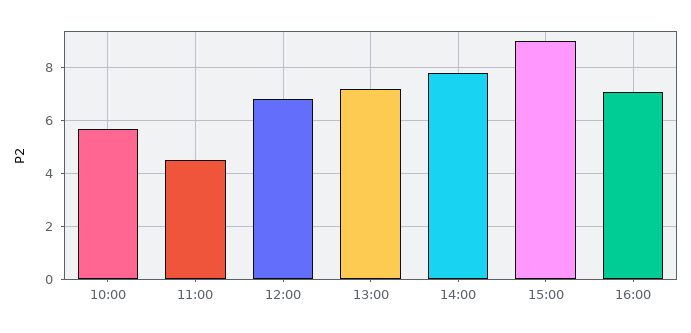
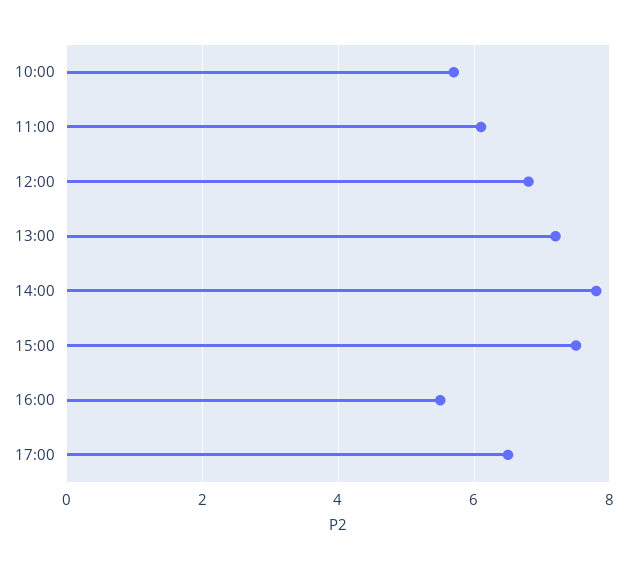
11:00: 4.5 -> 6
15:00: 9 -> 7.5
16:00: 7 -> 5.5
17:00: none -> 6.5

